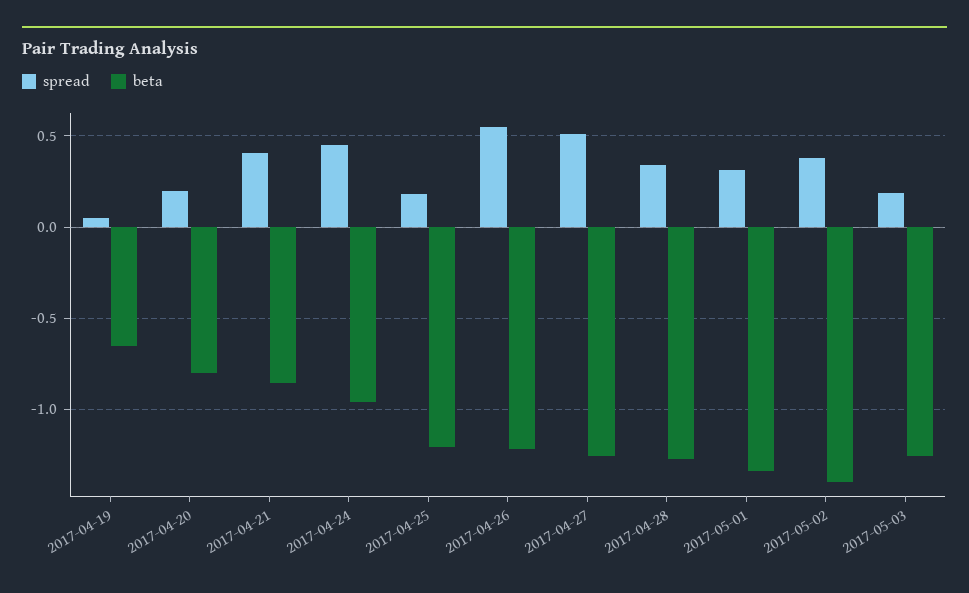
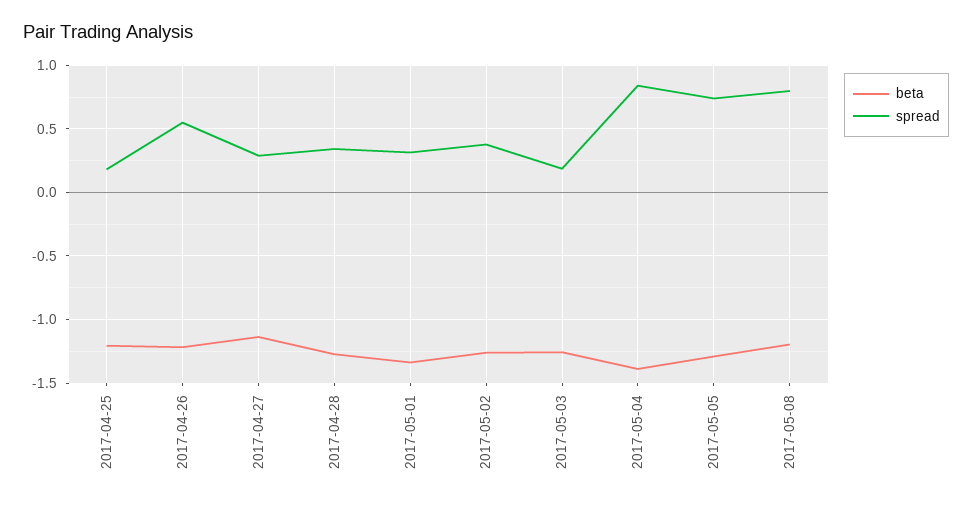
spread, 2017-04-19: 0.05 -> none
beta, 2017-04-19: -0.65 -> none
spread, 2017-04-20: 0.2 -> none
beta, 2017-04-20: -0.8 -> none
spread, 2017-04-21: 0.4 -> none
beta, 2017-04-21: -0.85 -> none
spread, 2017-04-24: 0.45 -> none
beta, 2017-04-24: -0.95 -> none
spread, 2017-04-27: 0.5 -> 0.3
beta, 2017-04-27: -1.25 -> -1.15
beta, 2017-05-02: -1.4 -> -1.25
beta, 2017-05-04: none -> -1.4
spread, 2017-05-04: none -> 0.85
beta, 2017-05-05: none -> -1.3
spread, 2017-05-05: none -> 0.75
beta, 2017-05-08: none -> -1.2
spread, 2017-05-08: none -> 0.8

